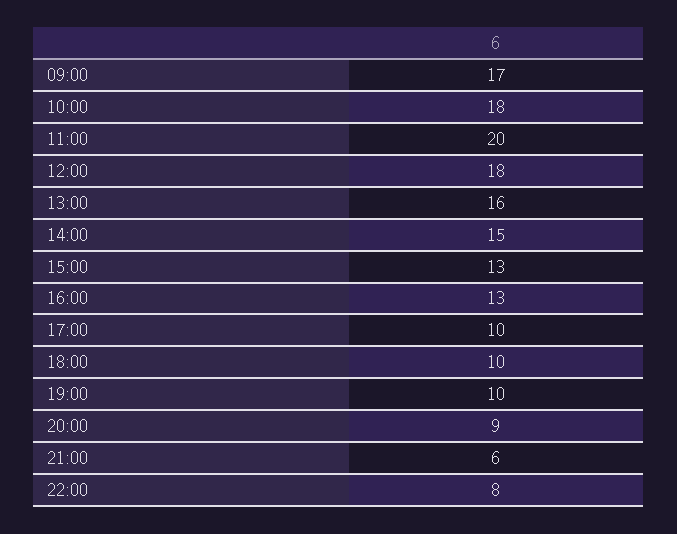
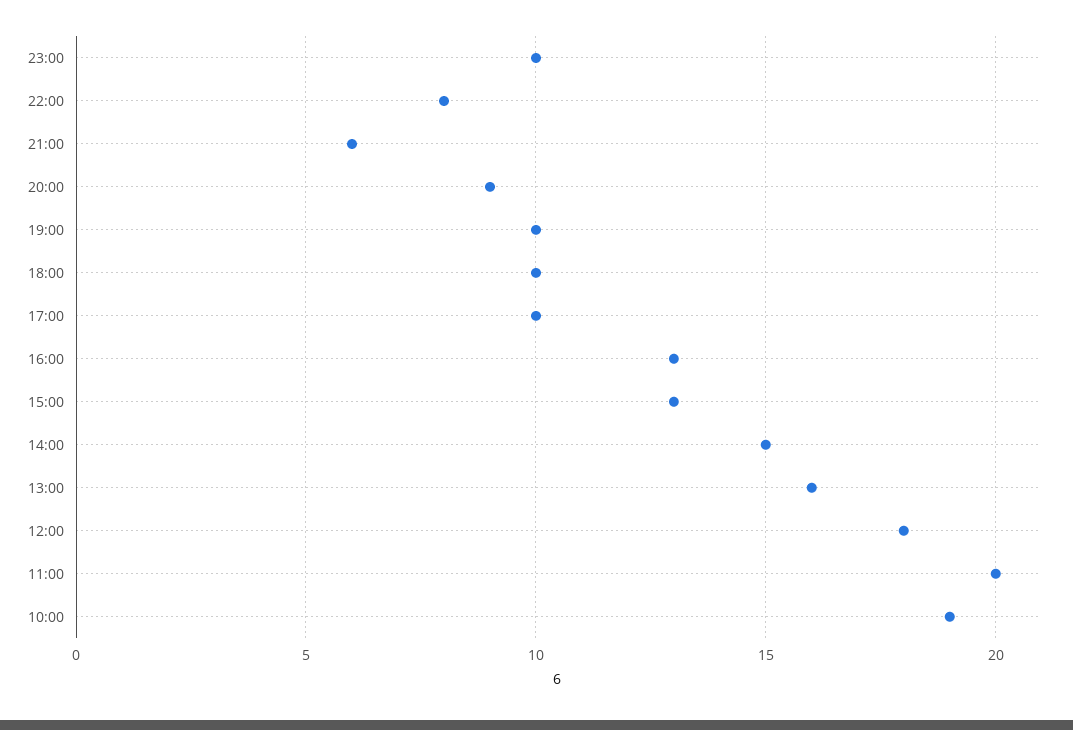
09:00: 17 -> none
10:00: 18 -> 19
23:00: none -> 10

